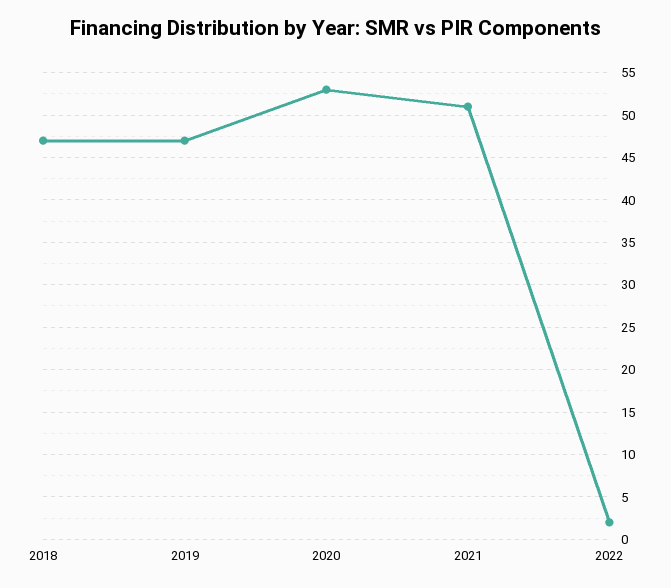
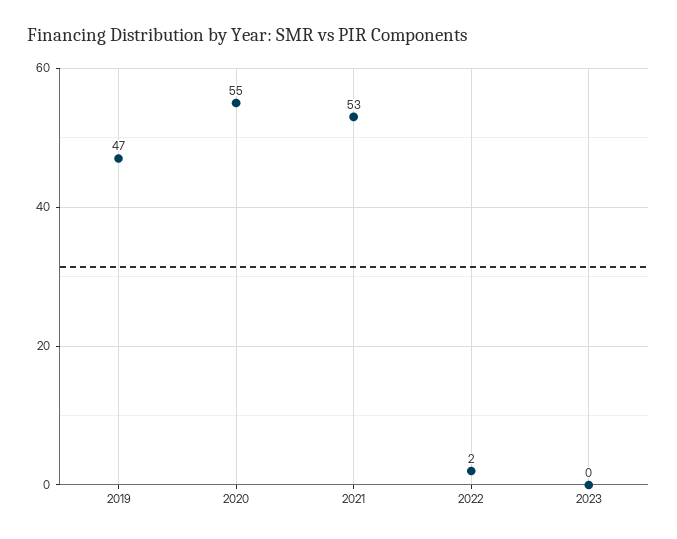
2018: 47 -> none
2020: 53 -> 55
2021: 51 -> 53
2023: none -> 0

